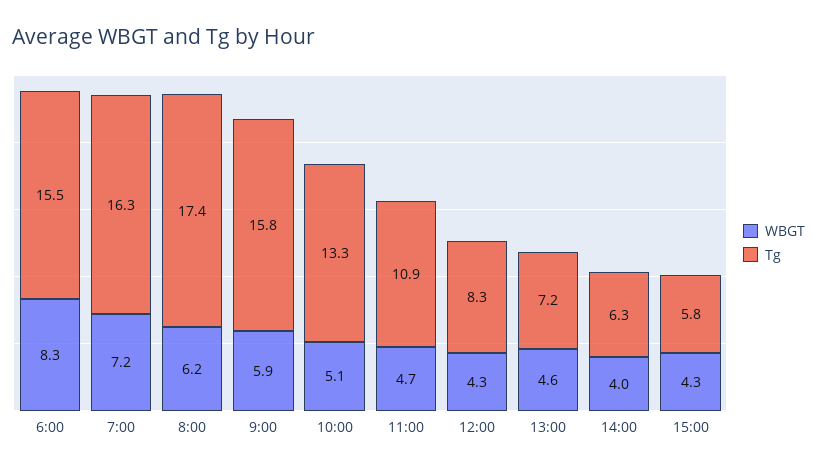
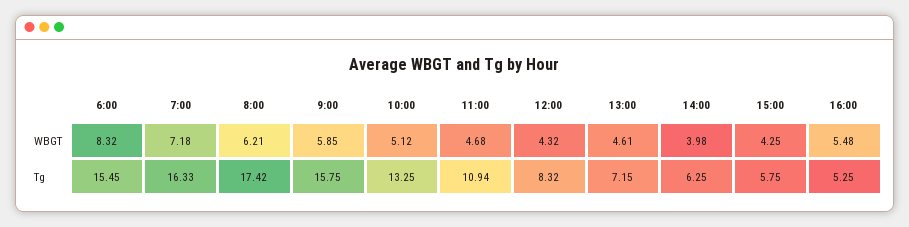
WBGT, 16:00: none -> 5.48
Tg, 16:00: none -> 5.25

